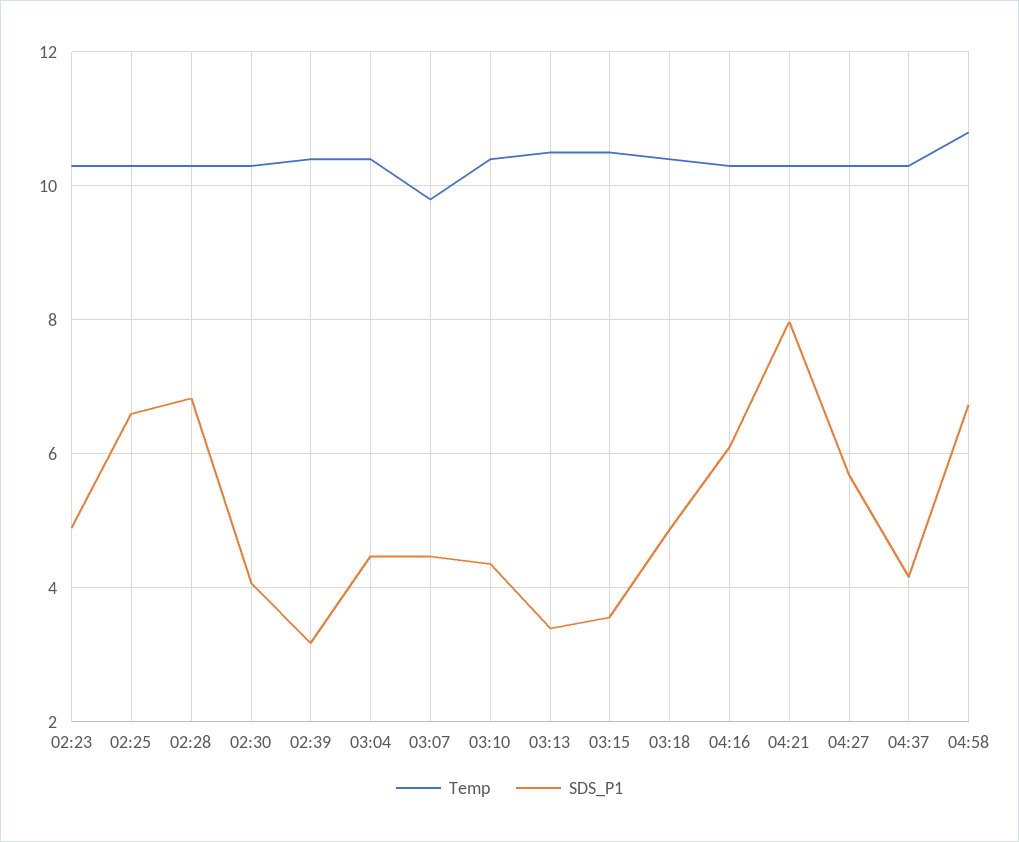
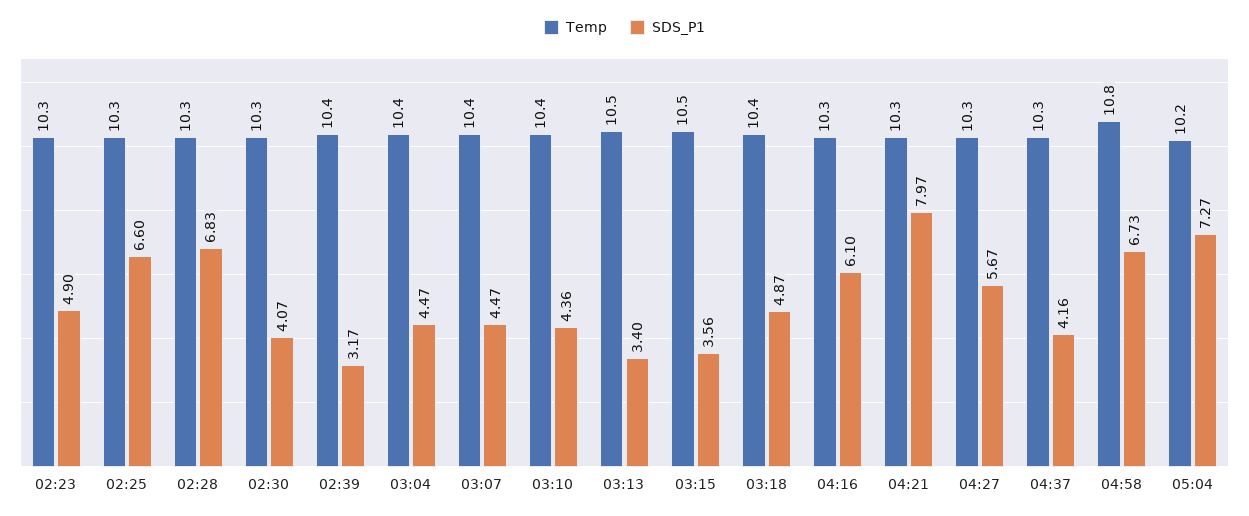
Temp, 03:07: 9.8 -> 10.4
Temp, 05:04: none -> 10.2
SDS_P1, 05:04: none -> 7.27

